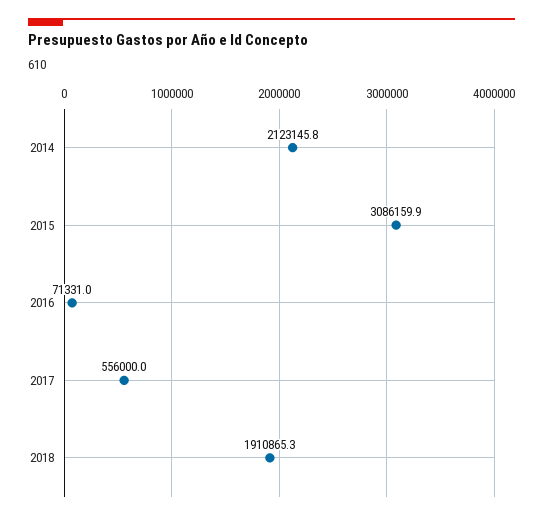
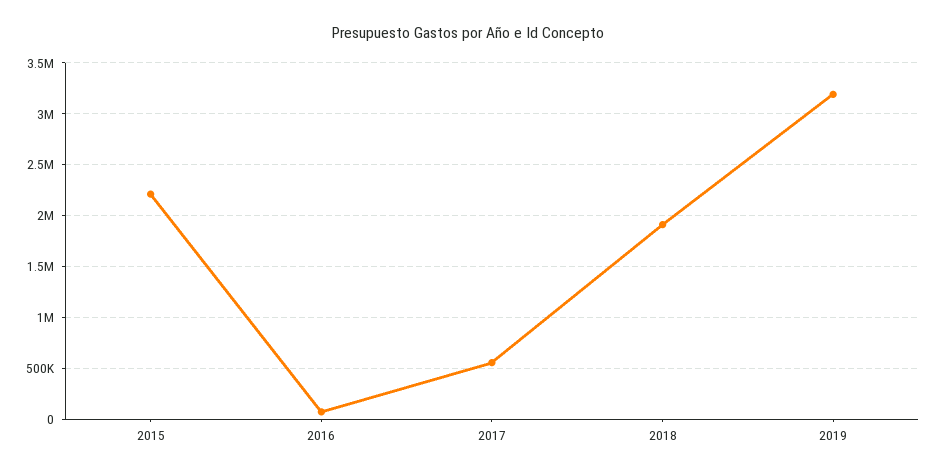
2014: 2123145.8 -> none
2015: 3086159.9 -> 2200000
2019: none -> 3200000

